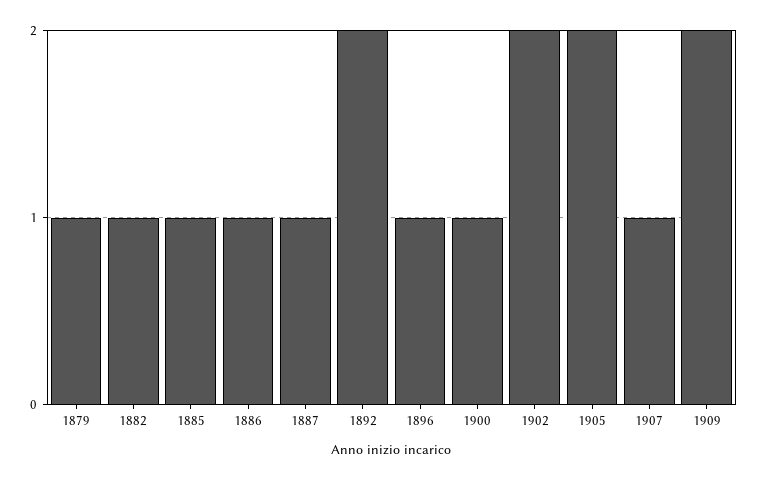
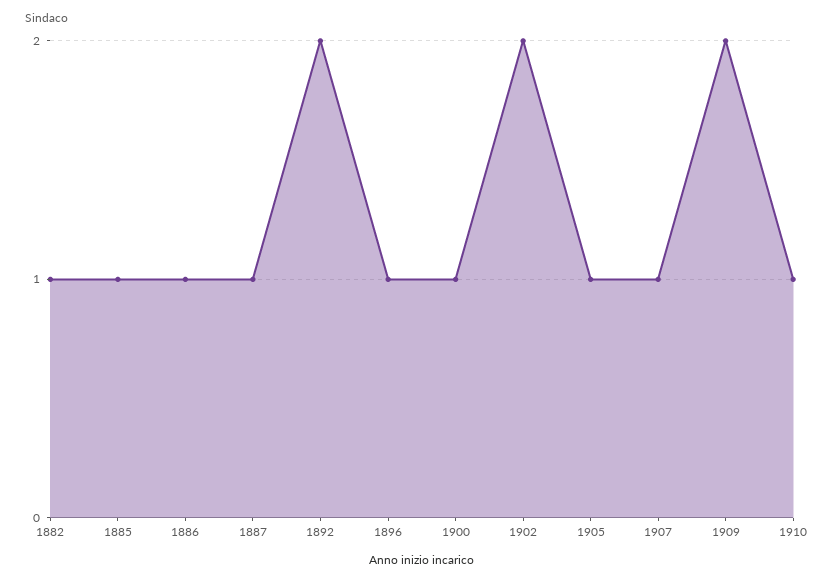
1879: 1 -> none
1905: 2 -> 1
1910: none -> 1

